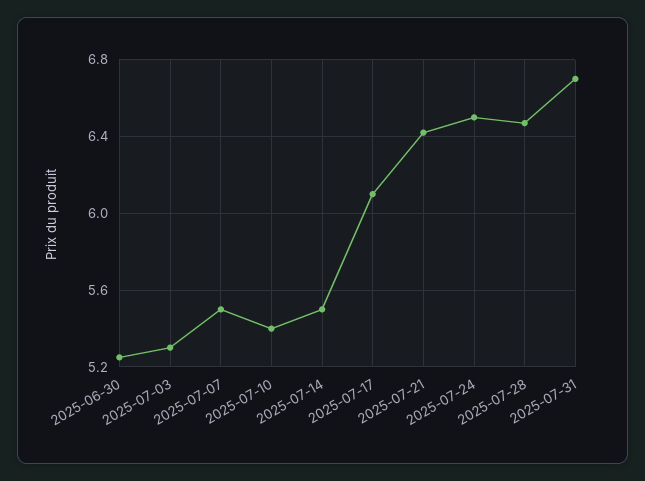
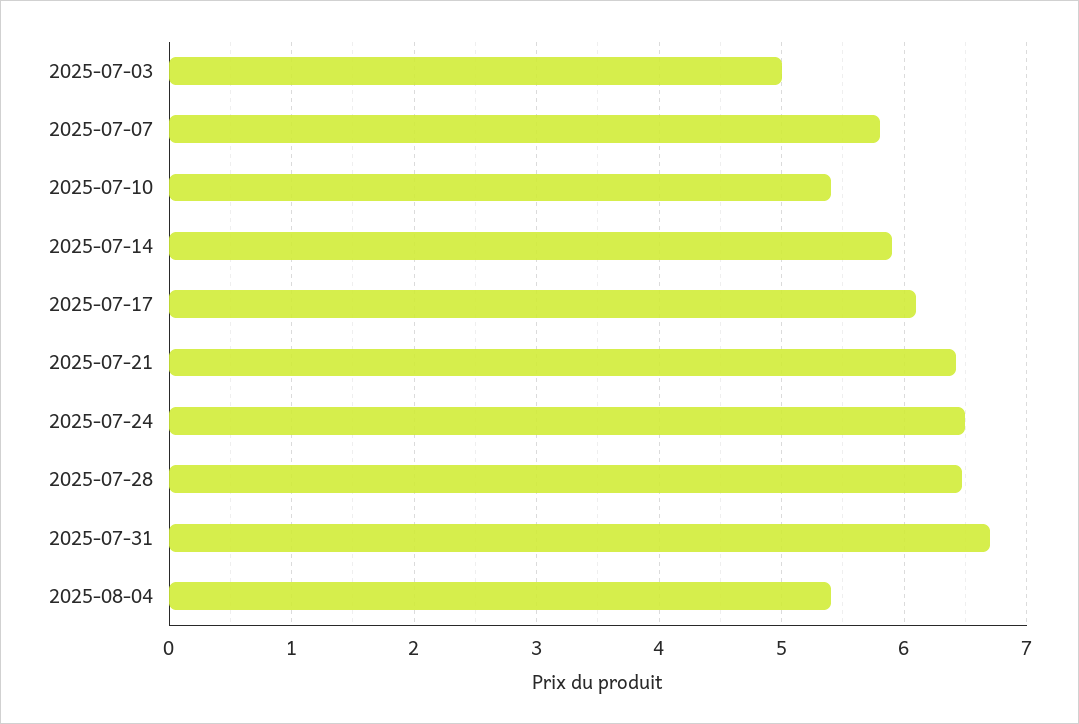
2025-06-30: 5.25 -> none
2025-07-03: 5.3 -> 5
2025-07-07: 5.5 -> 5.8
2025-07-14: 5.5 -> 5.9
2025-08-04: none -> 5.4

